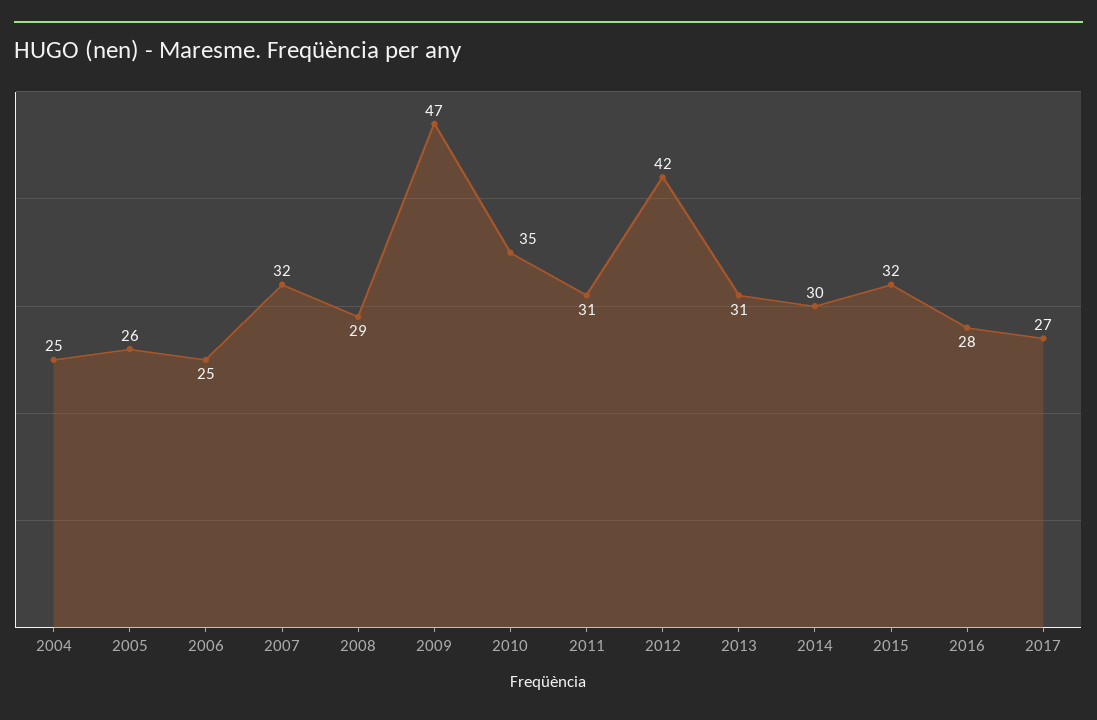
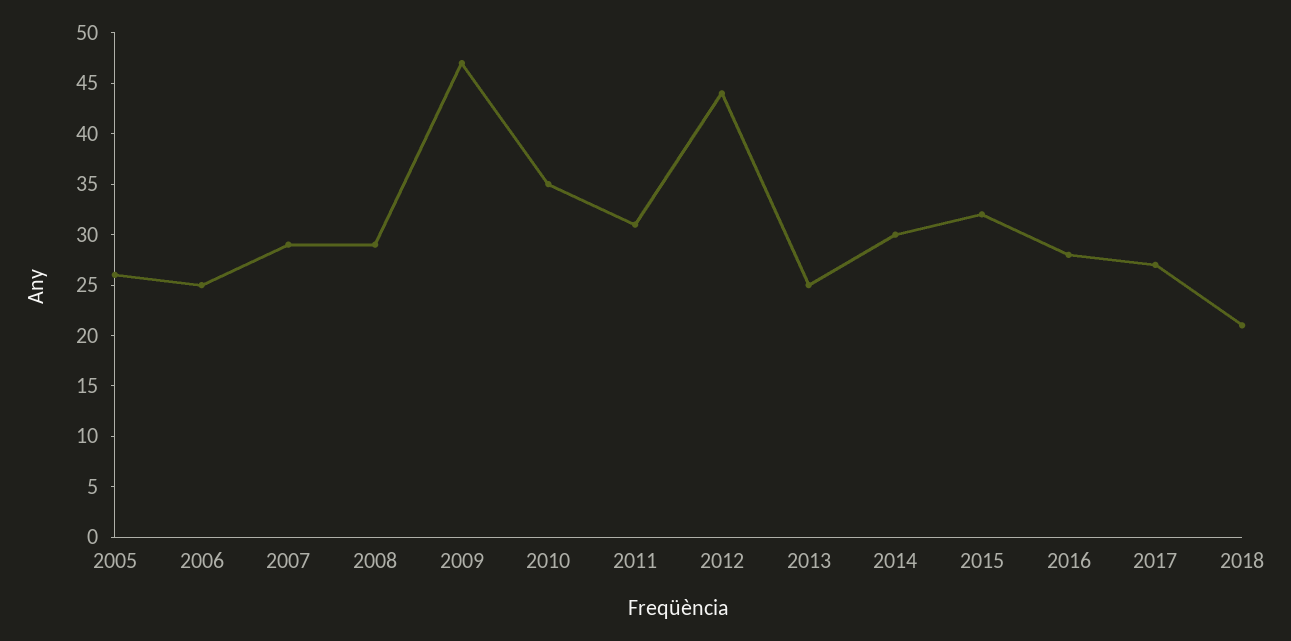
2004: 25 -> none
2007: 32 -> 29
2012: 42 -> 44
2013: 31 -> 25
2018: none -> 21

